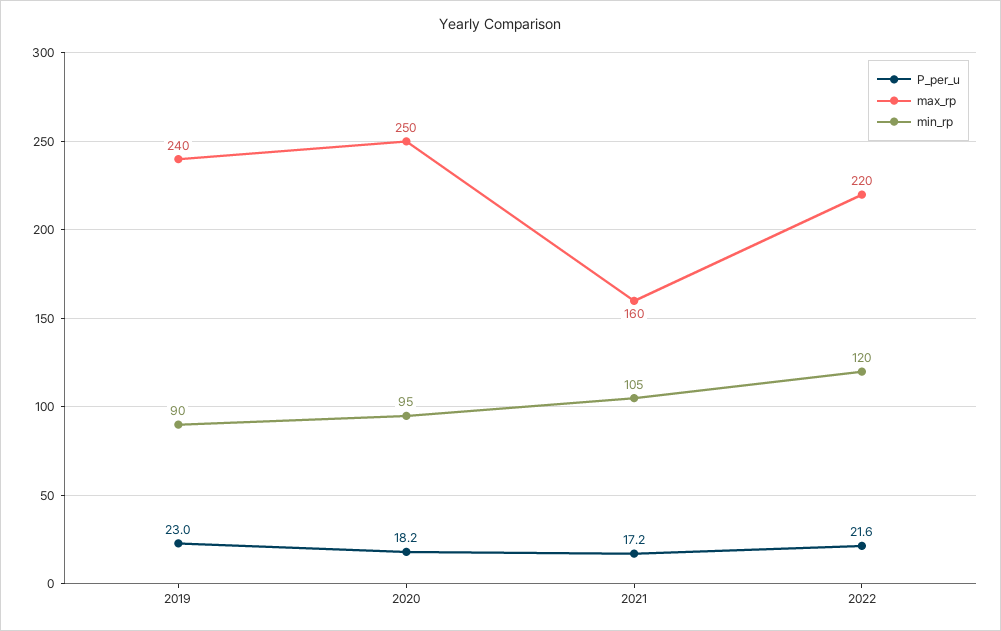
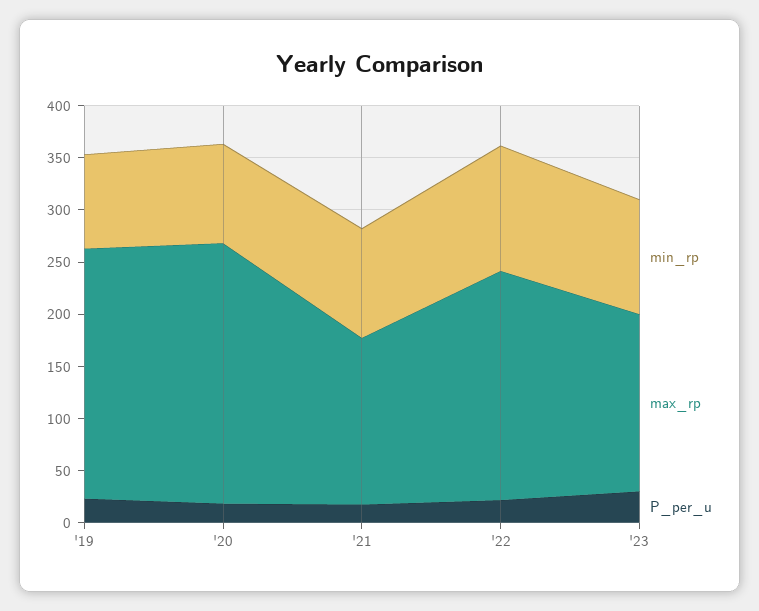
min_rp, '23: none -> 110
max_rp, '23: none -> 170
P_per_u, '23: none -> 30

